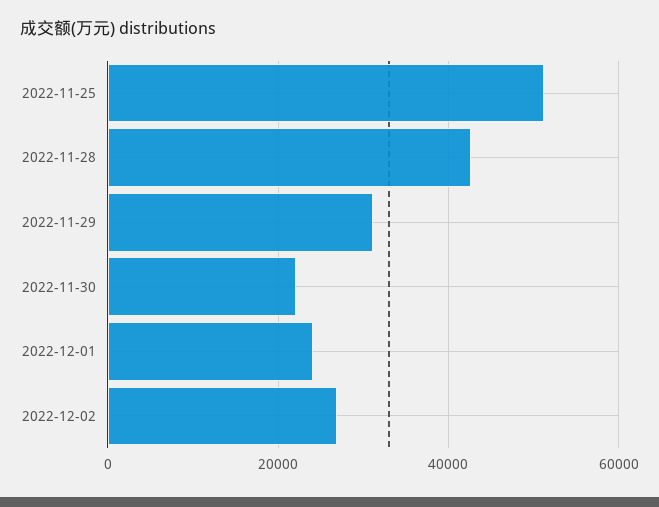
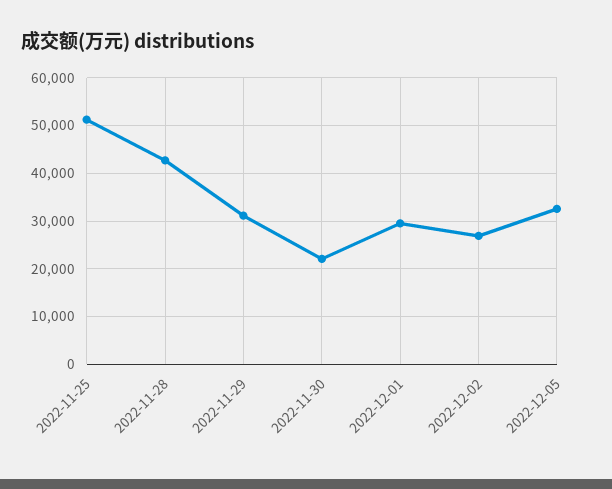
2022-12-01: 24000 -> 30000
2022-12-05: none -> 32000

